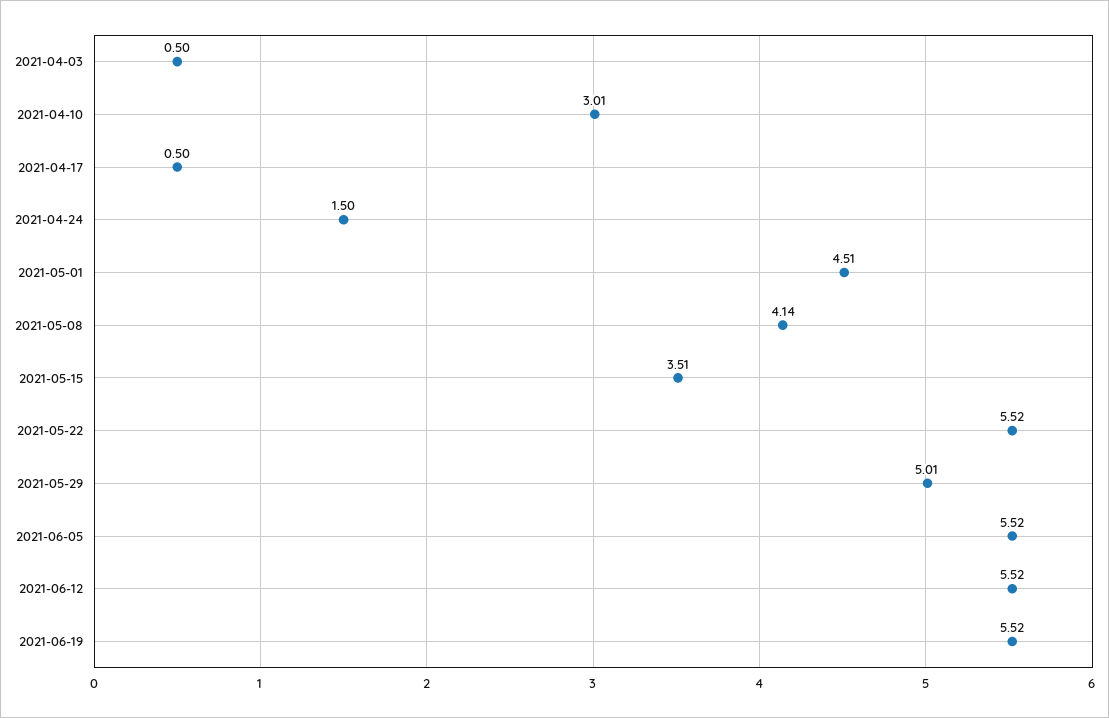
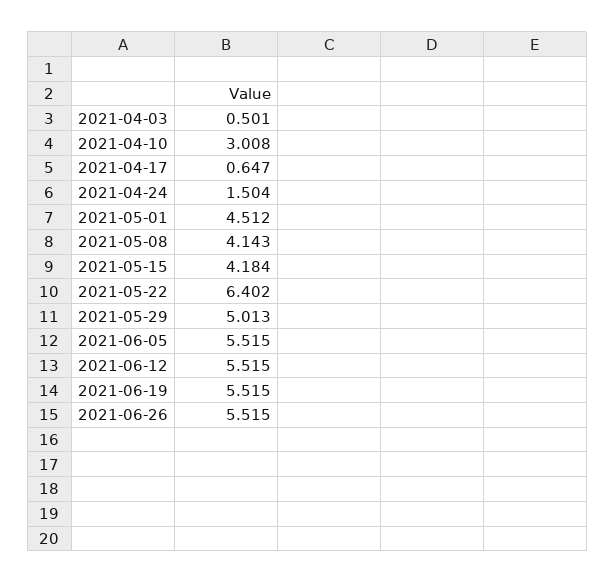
2021-04-17: 0.5 -> 0.647
2021-05-15: 3.51 -> 4.184
2021-05-22: 5.52 -> 6.402
2021-06-26: none -> 5.515

